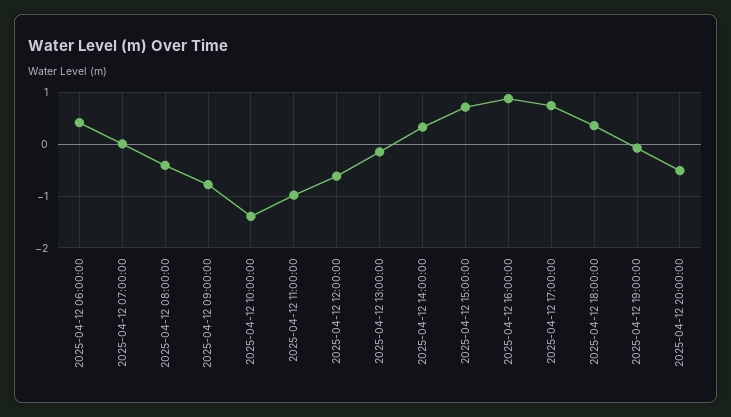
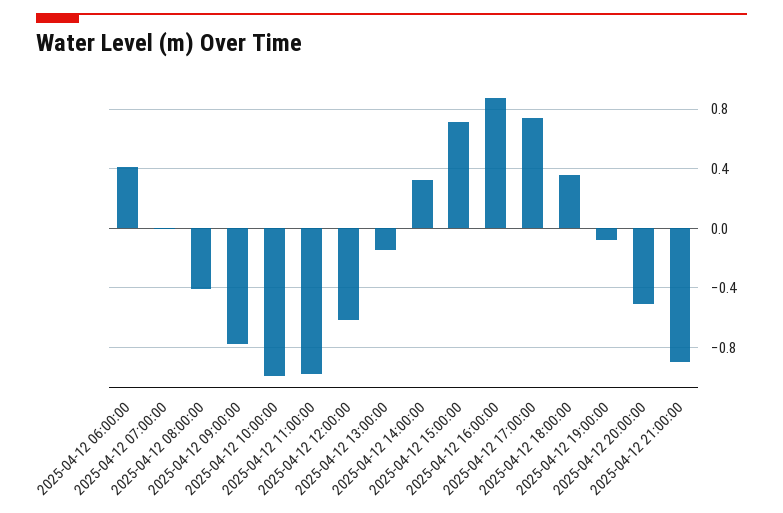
2025-04-12 10:00:00: -1.4 -> -1
2025-04-12 21:00:00: none -> -0.9

